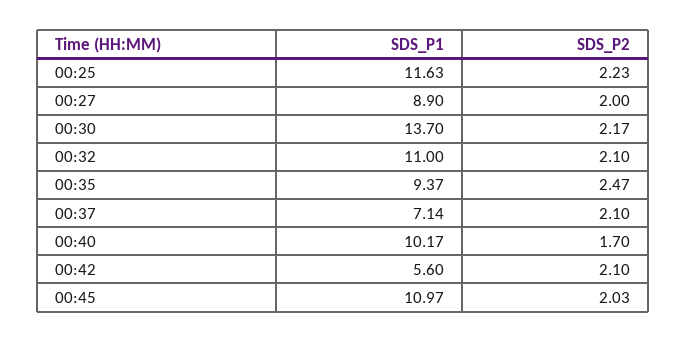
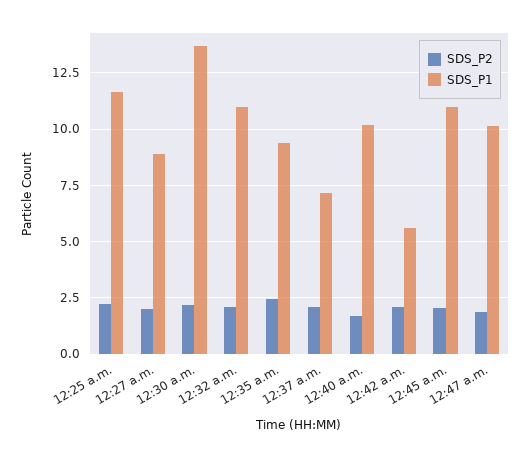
SDS_P2, 12:47 a.m.: none -> 2
SDS_P1, 12:47 a.m.: none -> 10

